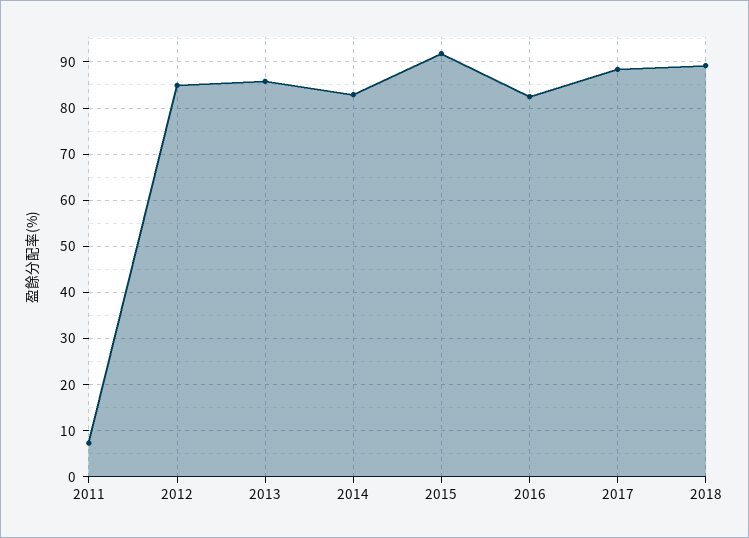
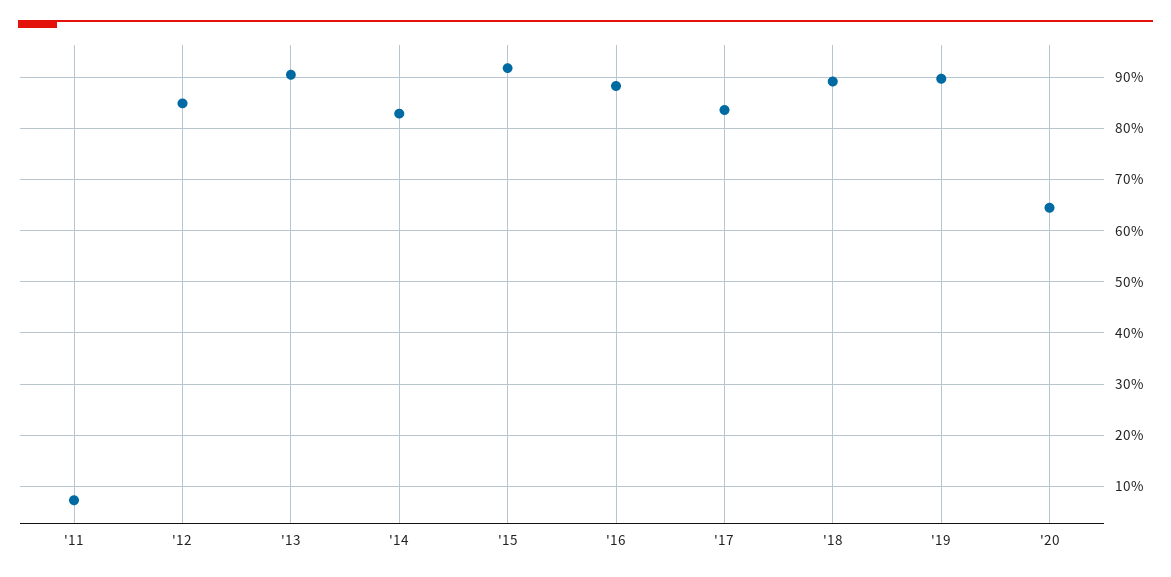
2013: 86 -> 90
2016: 82 -> 88
2017: 88 -> 84
'19: none -> 90
'20: none -> 64

